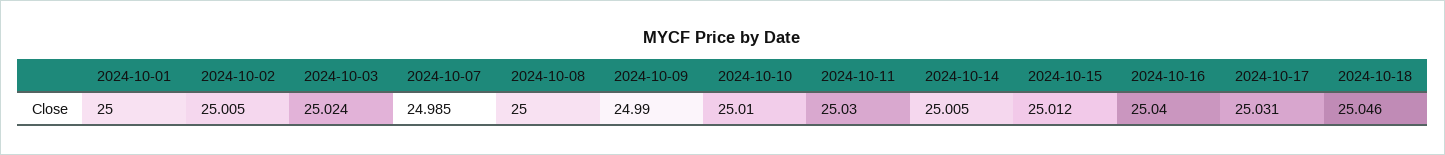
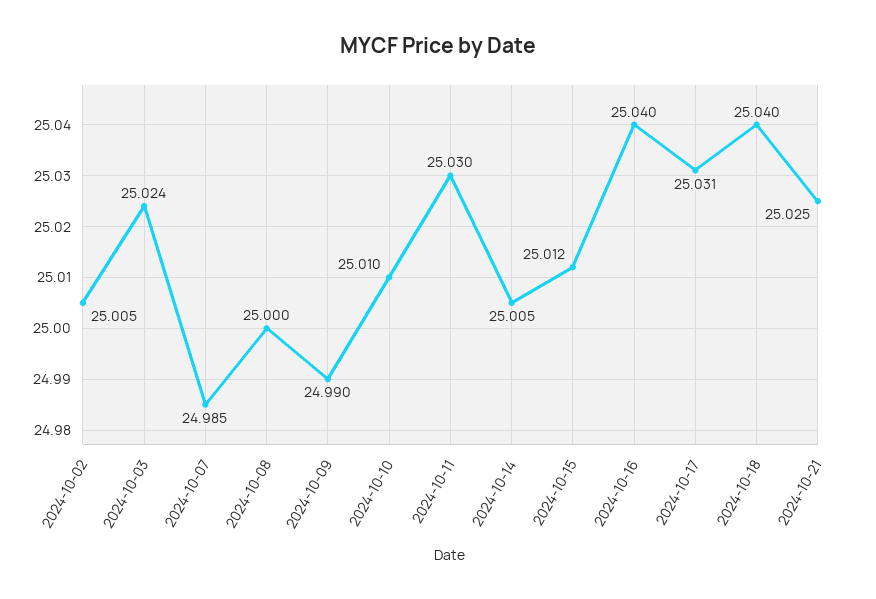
2024-10-01: 25 -> none
2024-10-18: 25.046 -> 25.04
2024-10-21: none -> 25.025

